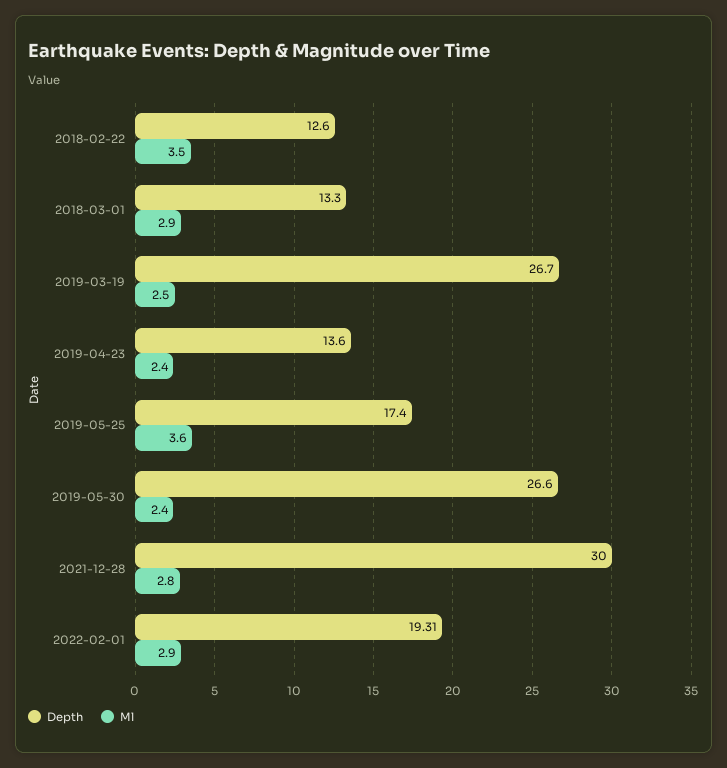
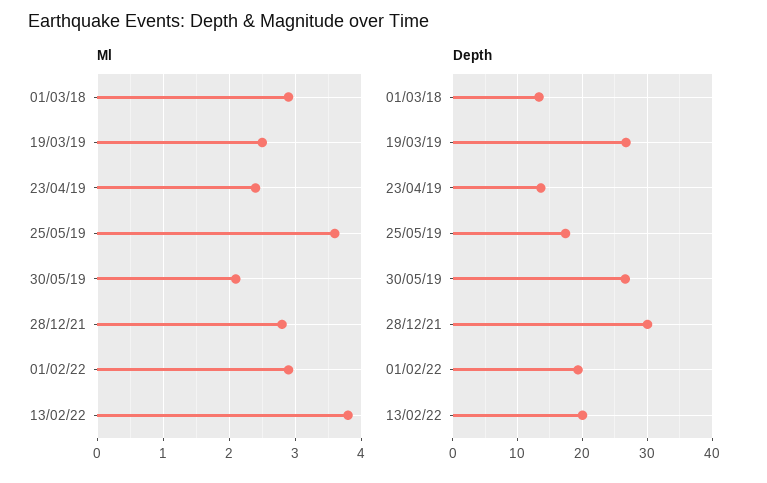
Depth, 2018-02-22: 12.6 -> none
Ml, 2018-02-22: 3.5 -> none
Ml, 2019-05-30: 2.4 -> 2.1
Ml, 13/02/22: none -> 3.8
Depth, 13/02/22: none -> 20

